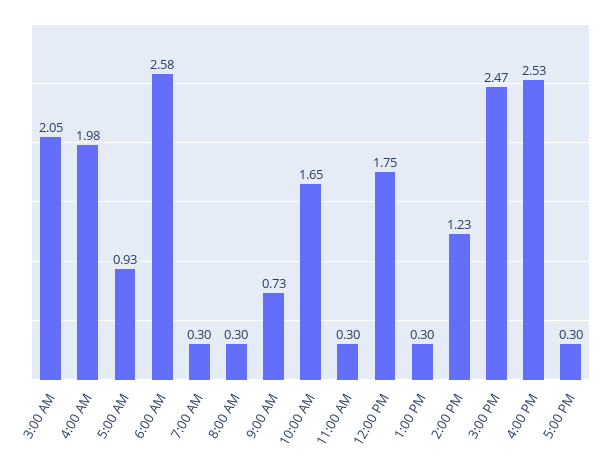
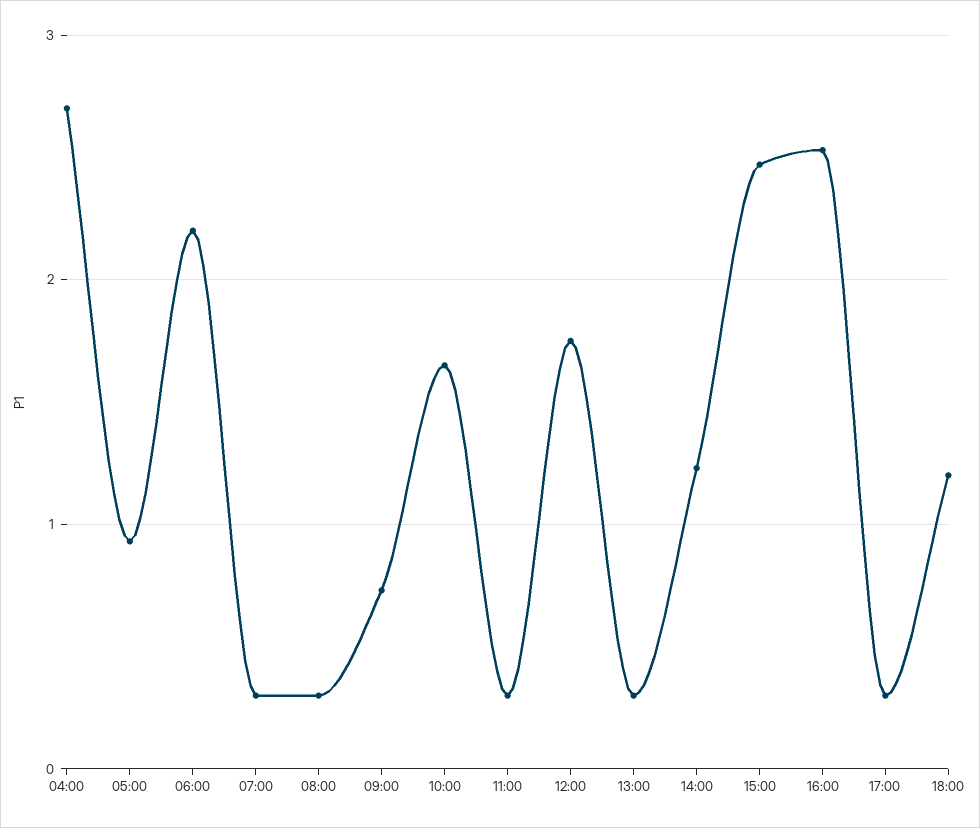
3:00 AM: 2.05 -> none
4:00 AM: 1.98 -> 2.7
6:00 AM: 2.58 -> 2.2
18:00: none -> 1.2

